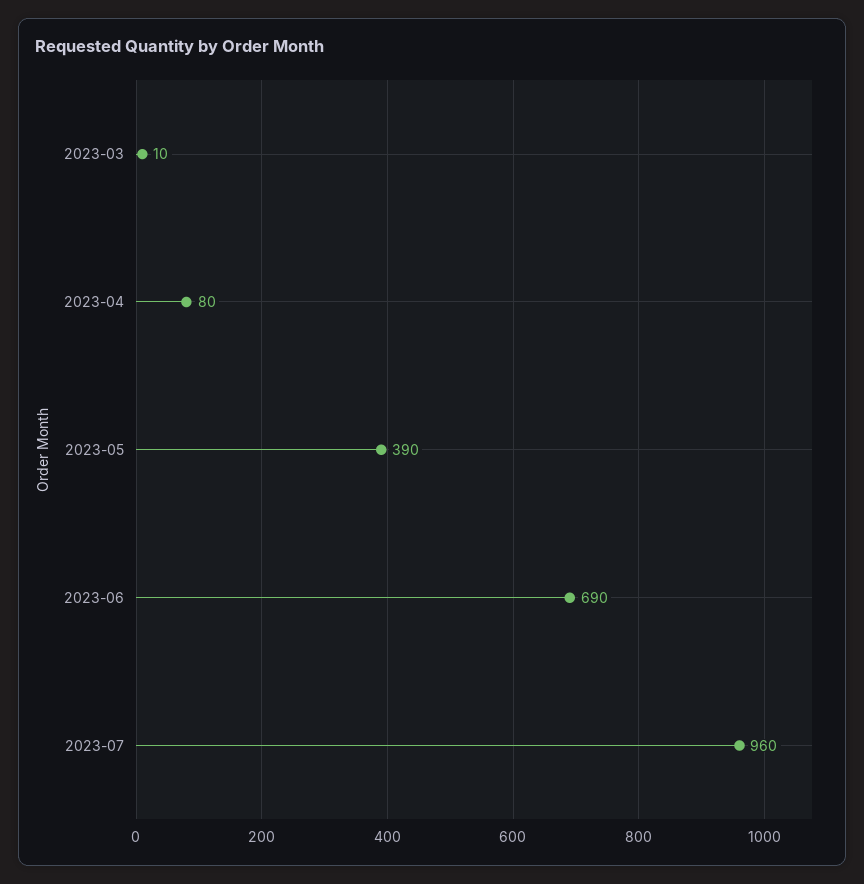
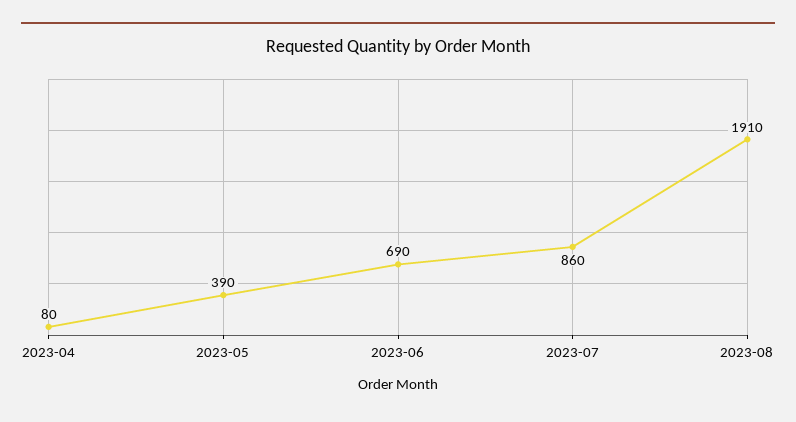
2023-03: 10 -> none
2023-07: 960 -> 860
2023-08: none -> 1910

